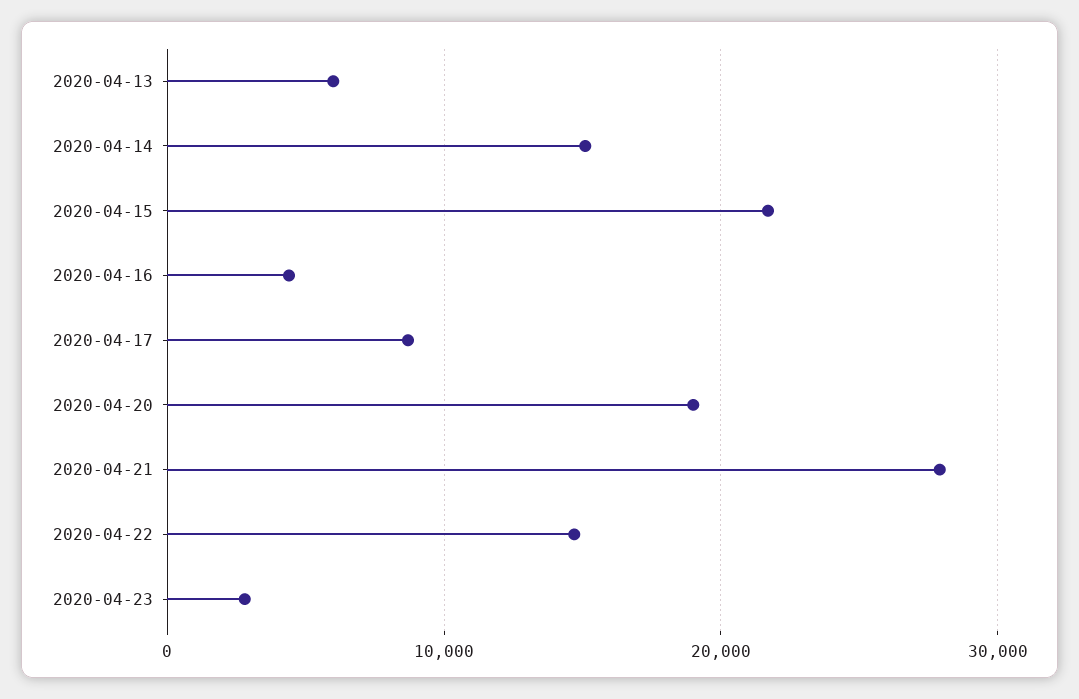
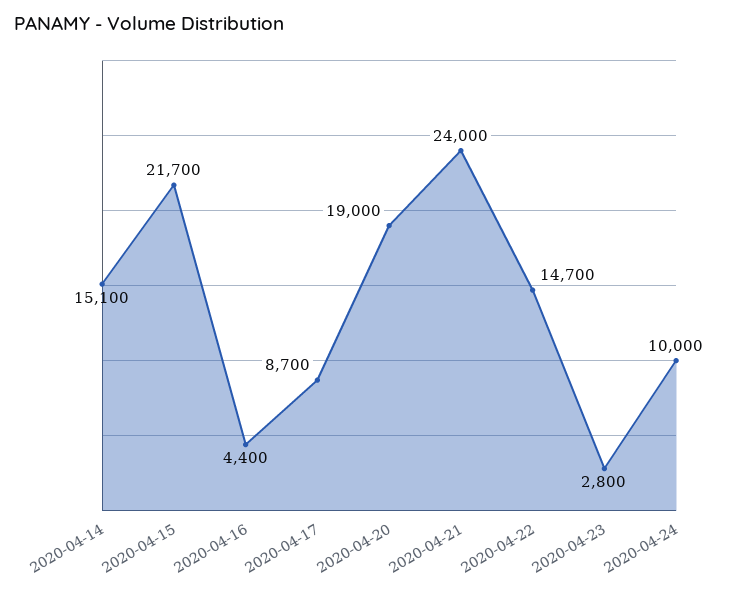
2020-04-13: 6000 -> none
2020-04-21: 28000 -> 24000
2020-04-24: none -> 10000

